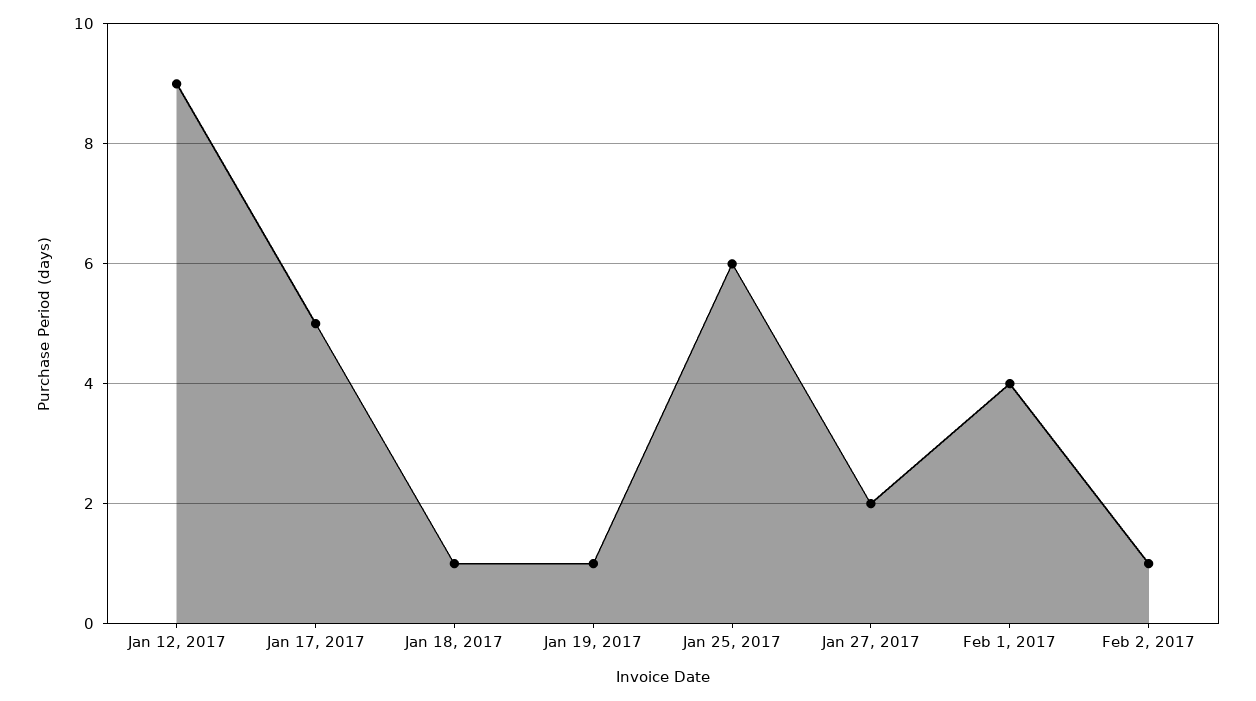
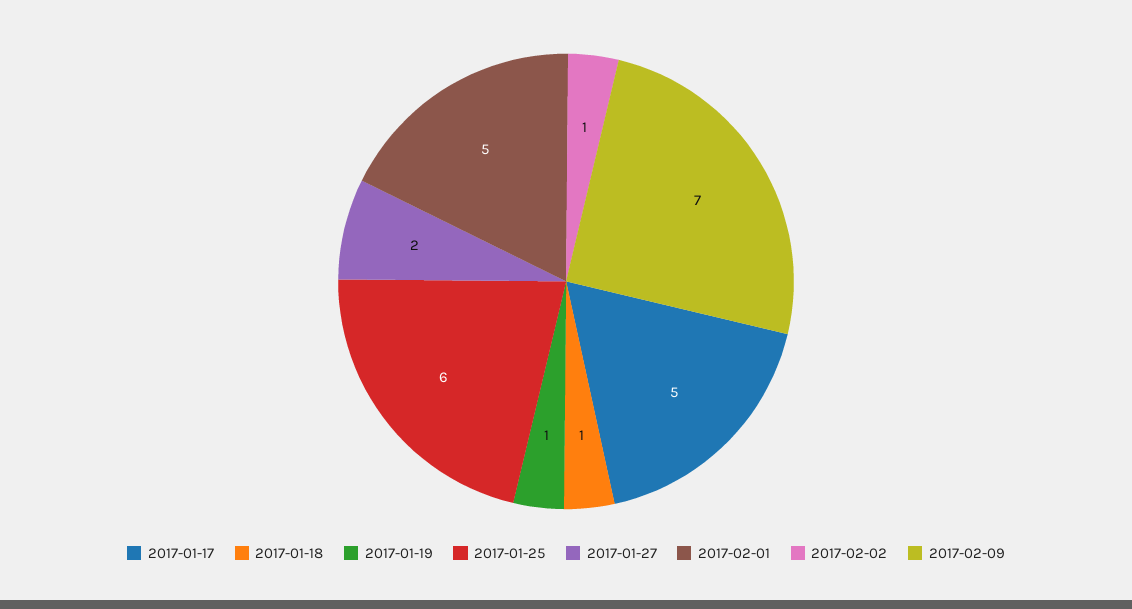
Jan 12, 2017: 9 -> none
Feb 1, 2017: 4 -> 5
2017-02-09: none -> 7

